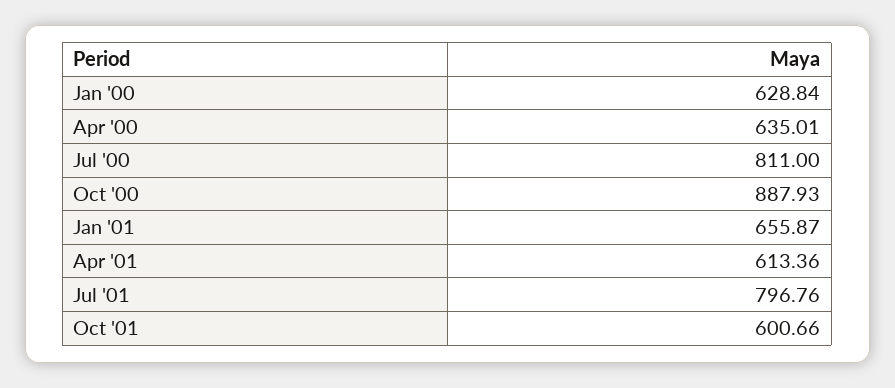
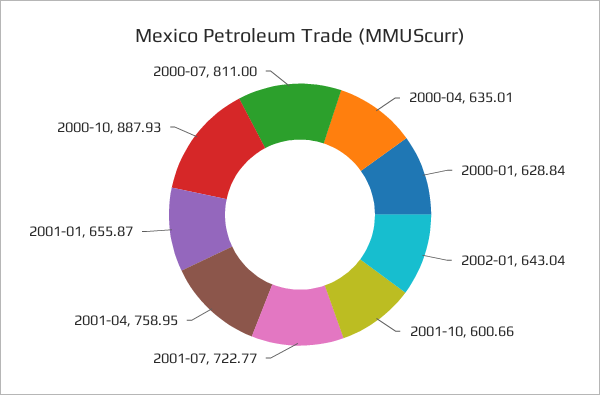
Apr '01: 613.36 -> 758.95
Jul '01: 796.76 -> 722.77
2002-01: none -> 643.04

